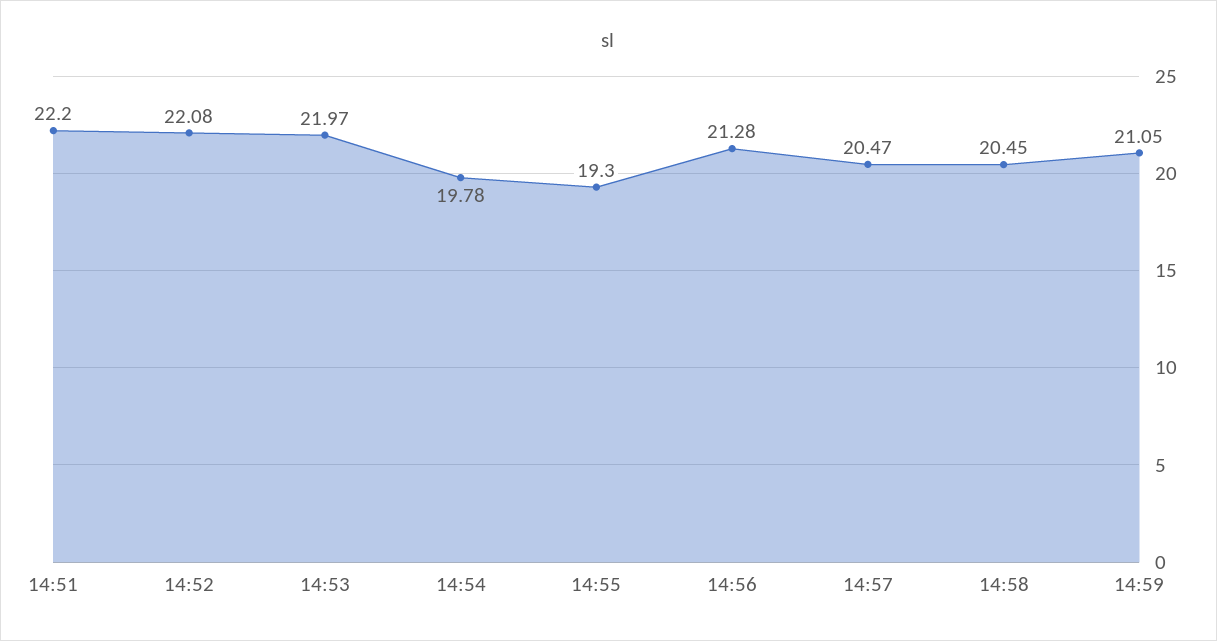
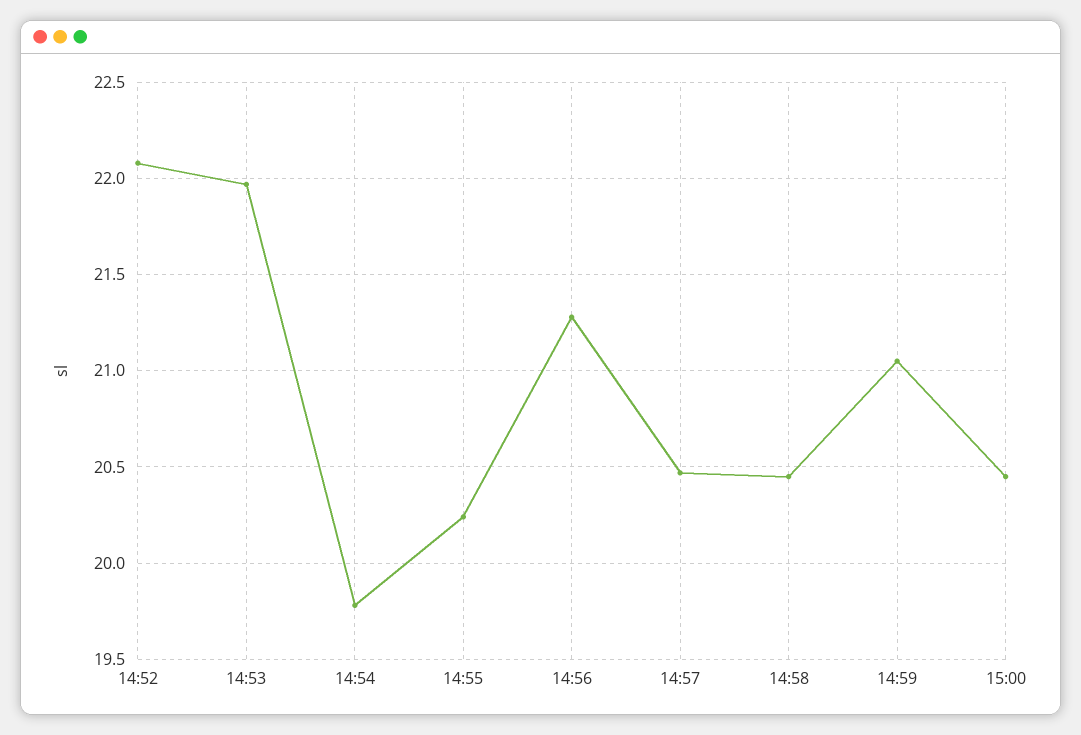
14:51: 22.2 -> none
14:55: 19.3 -> 20.25
15:00: none -> 20.45

